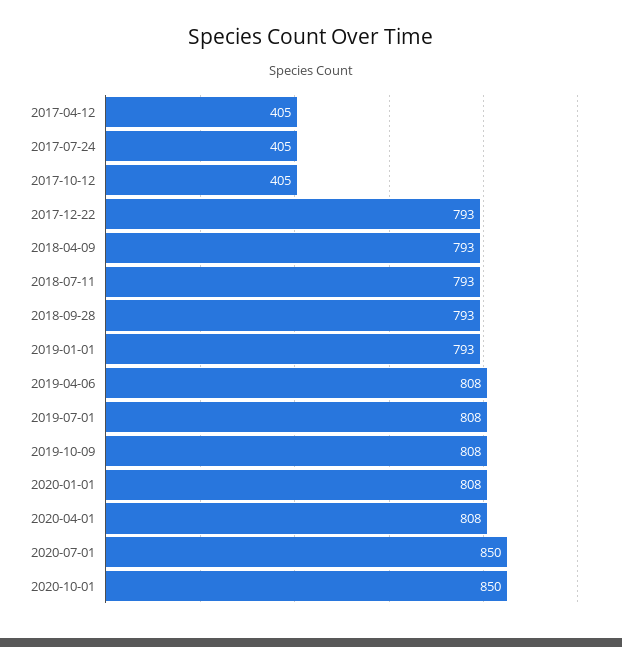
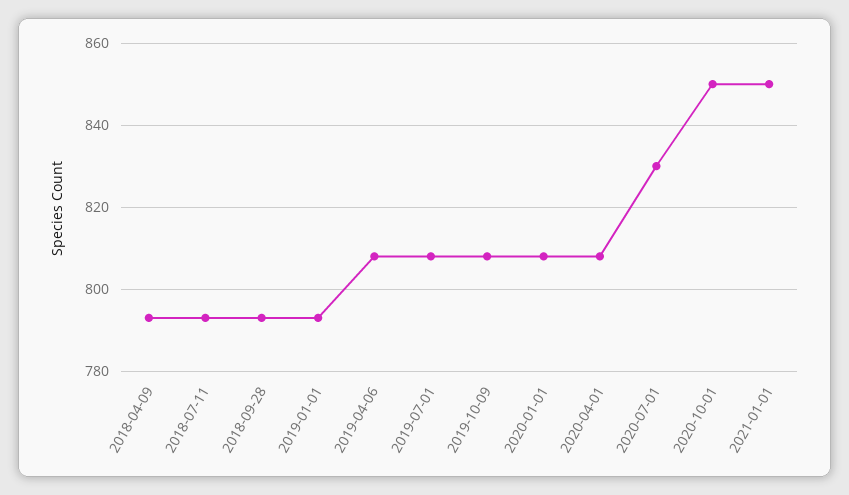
2017-04-12: 405 -> none
2017-07-24: 405 -> none
2017-10-12: 405 -> none
2017-12-22: 793 -> none
2020-07-01: 850 -> 830
2021-01-01: none -> 850

